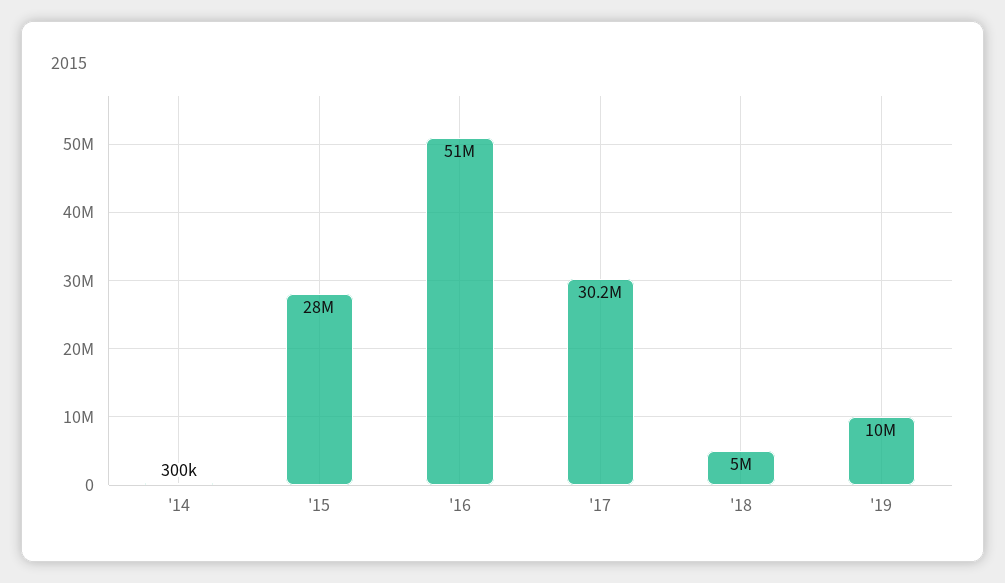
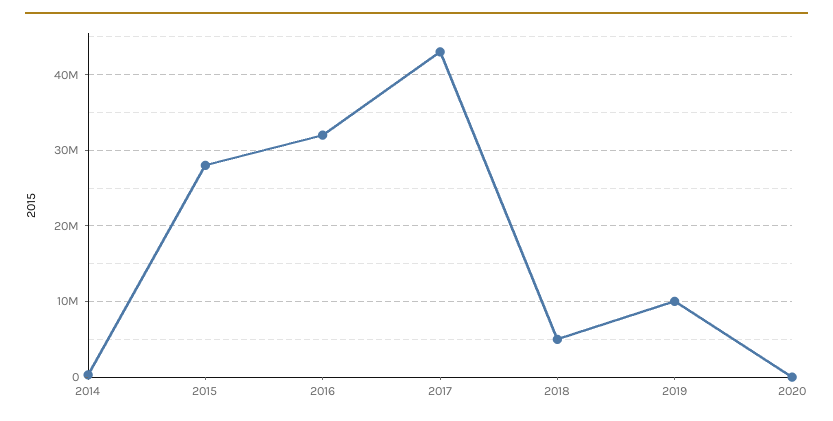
'16: 51000000 -> 32000000
'17: 30200000 -> 43000000
2020: none -> 0

